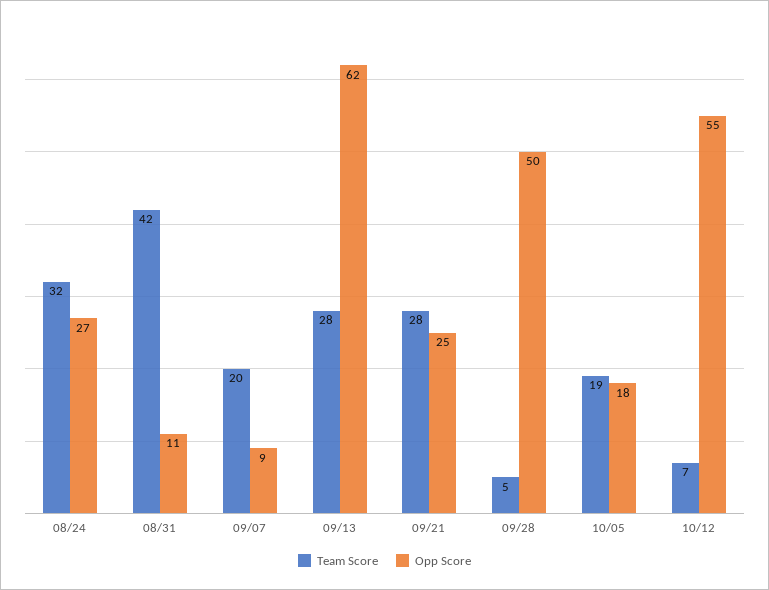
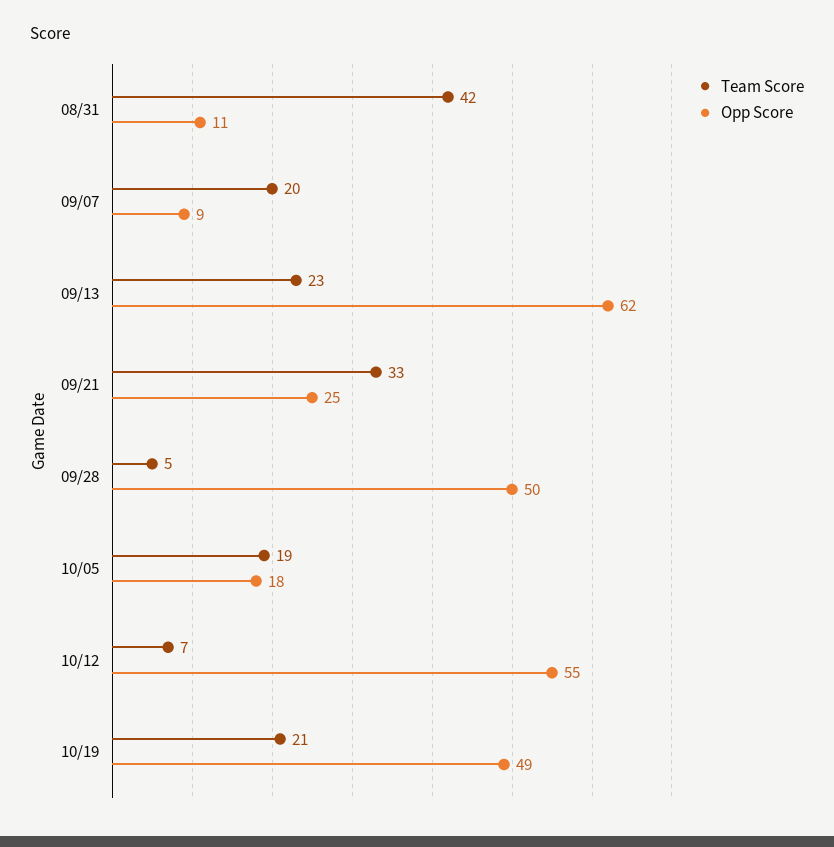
Team Score, 08/24: 32 -> none
Opp Score, 08/24: 27 -> none
Team Score, 09/13: 28 -> 23
Team Score, 09/21: 28 -> 33
Team Score, 10/19: none -> 21
Opp Score, 10/19: none -> 49

